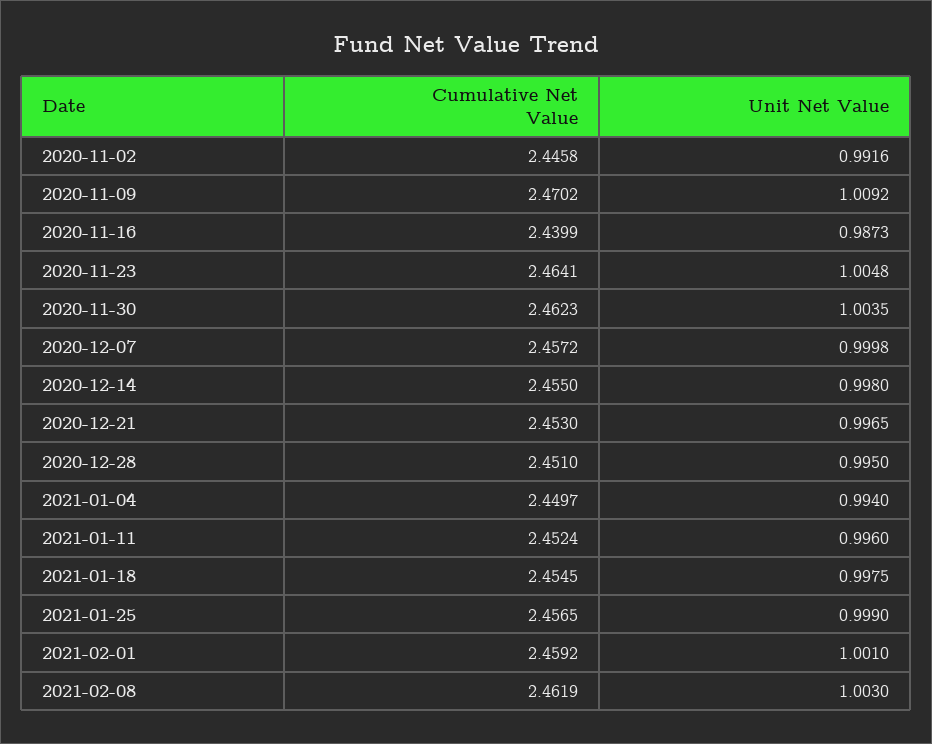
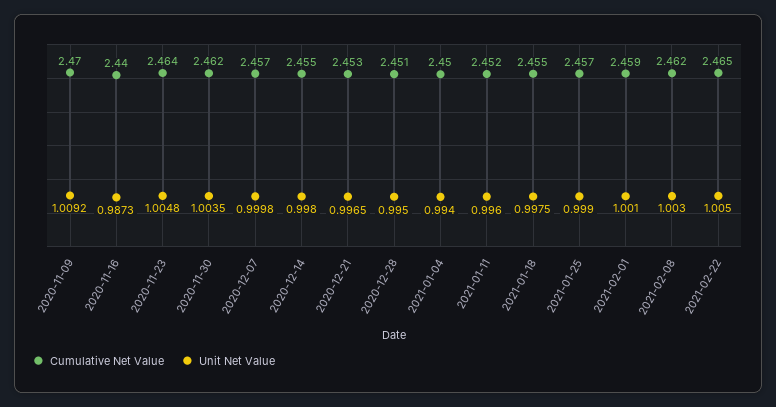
Cumulative Net Value, 2020-11-02: 2.4458 -> none
Unit Net Value, 2020-11-02: 0.9916 -> none
Cumulative Net Value, 2021-02-22: none -> 2.465
Unit Net Value, 2021-02-22: none -> 1.005

